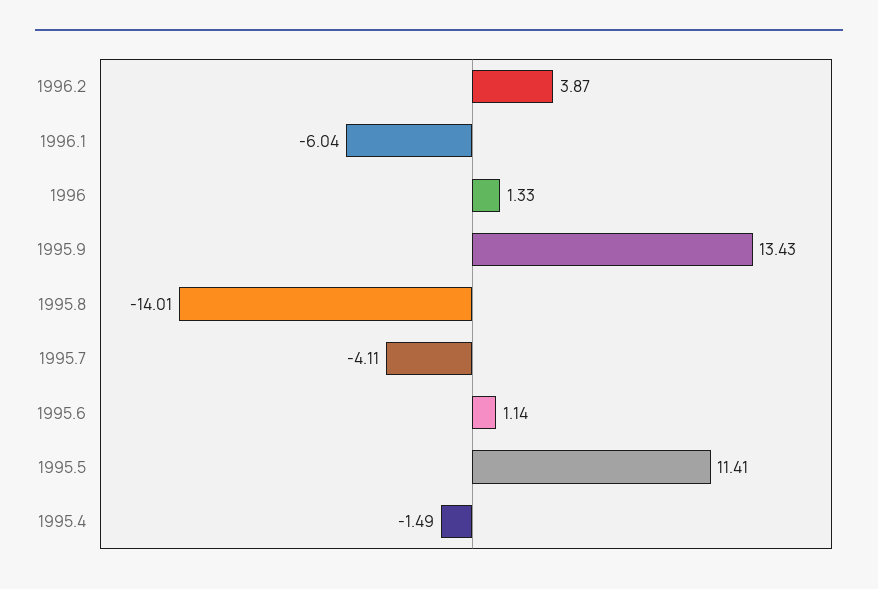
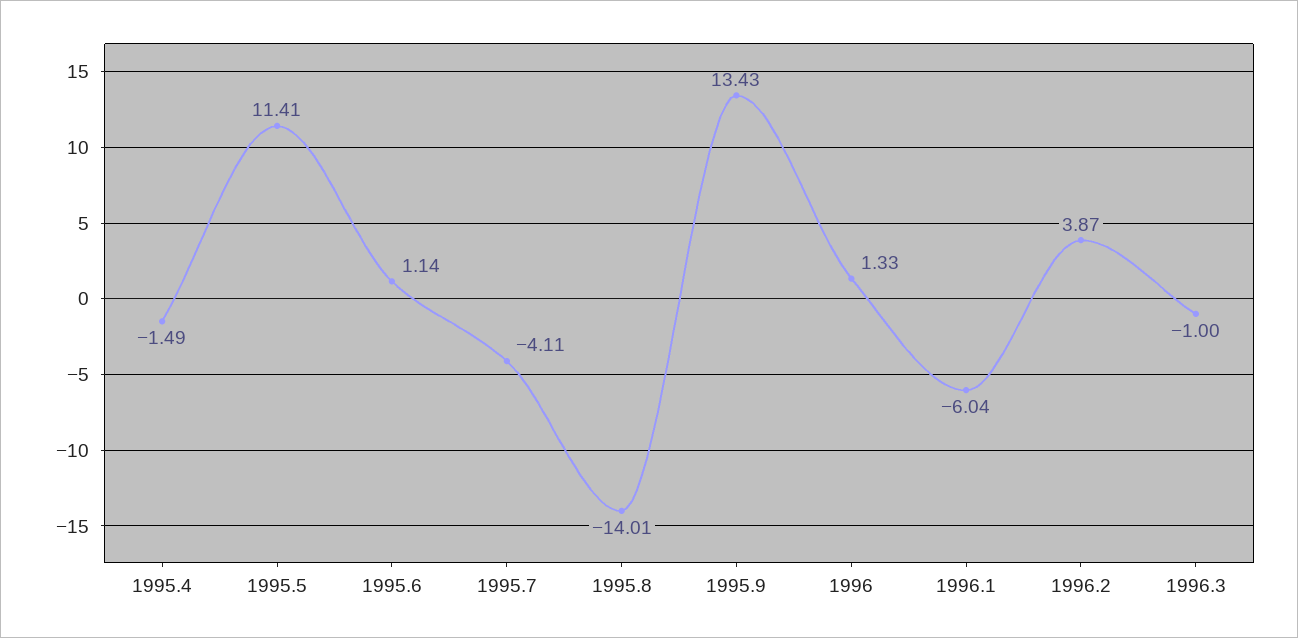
1996.3: none -> -1

